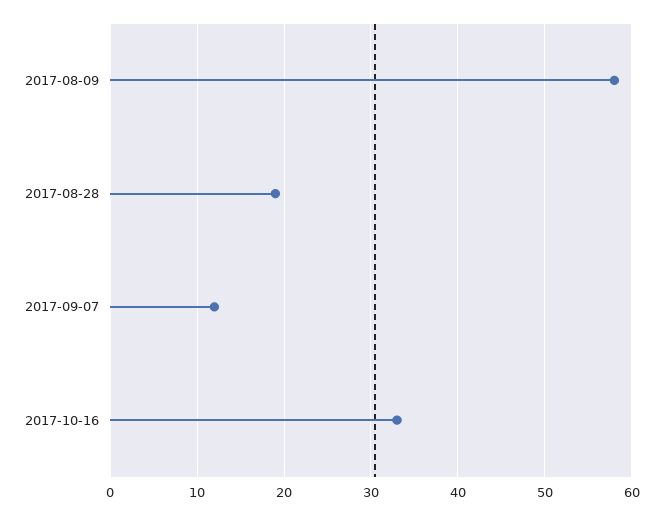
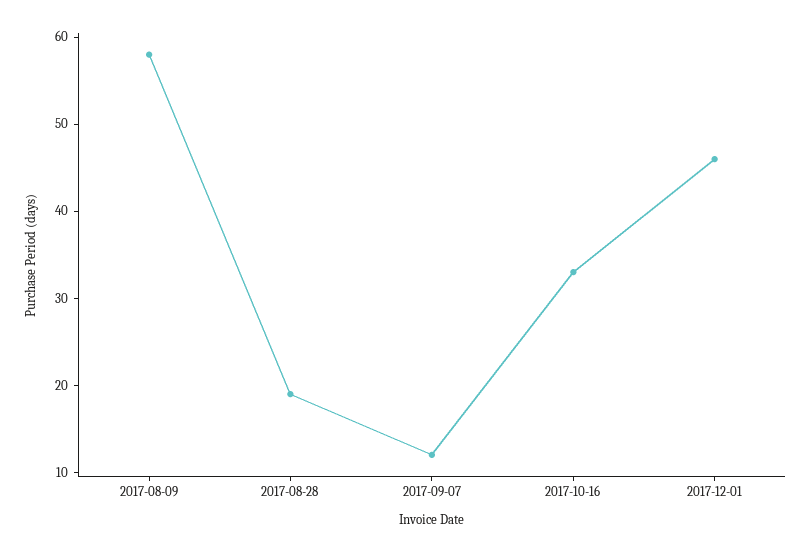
2017-12-01: none -> 46

